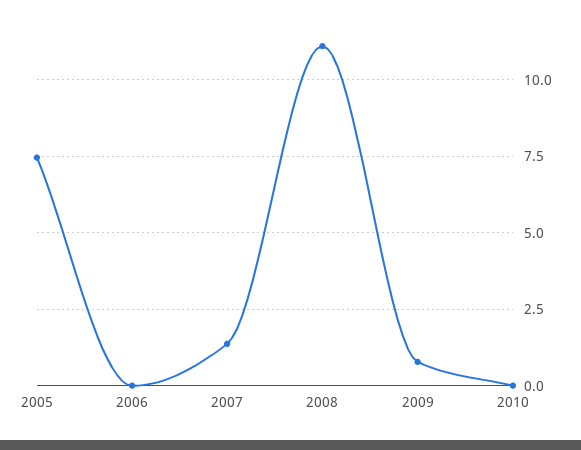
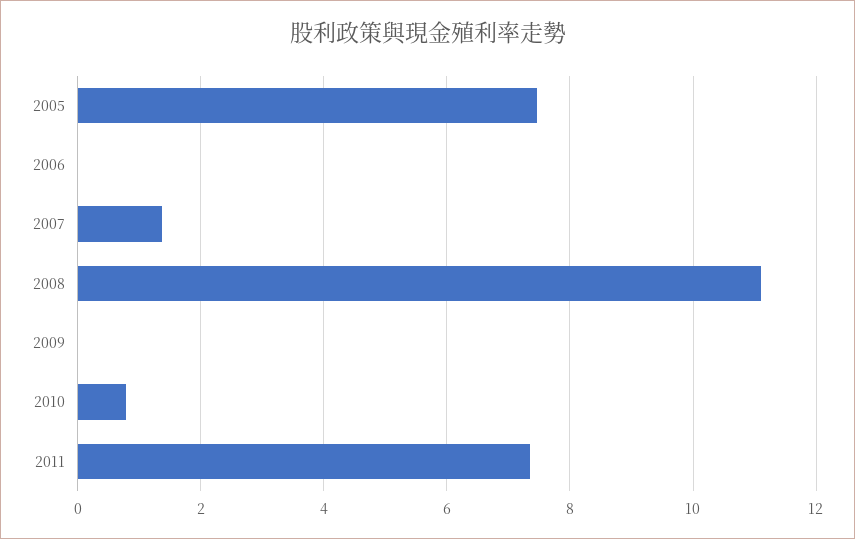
2009: 0.75 -> 0
2010: 0 -> 0.8
2011: none -> 7.4

